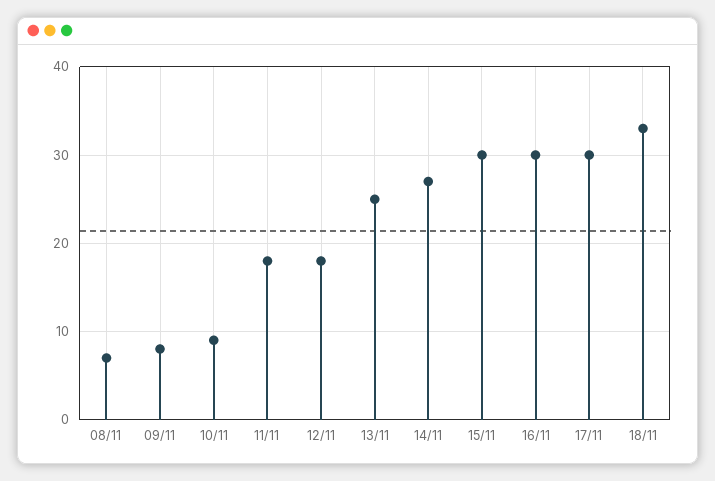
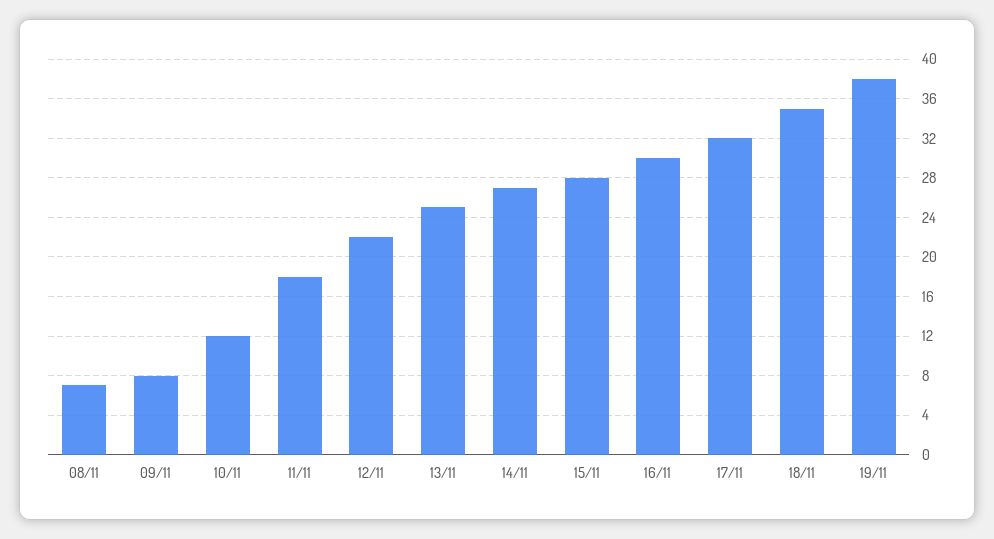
10/11: 9 -> 12
12/11: 18 -> 22
15/11: 30 -> 28
17/11: 30 -> 32
18/11: 33 -> 35
19/11: none -> 38

